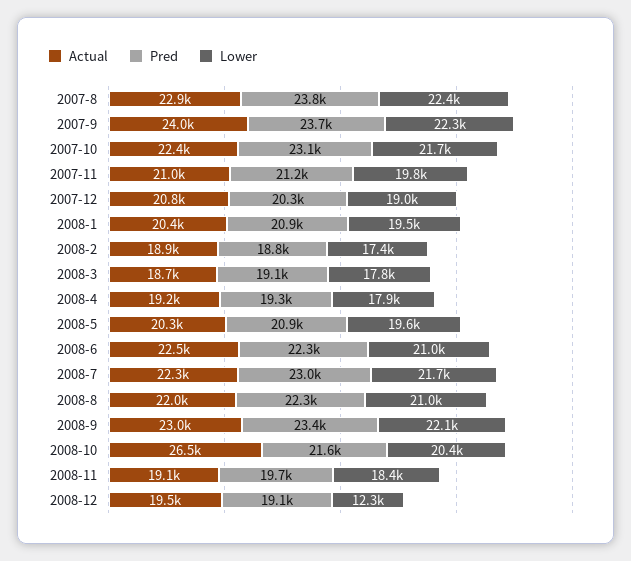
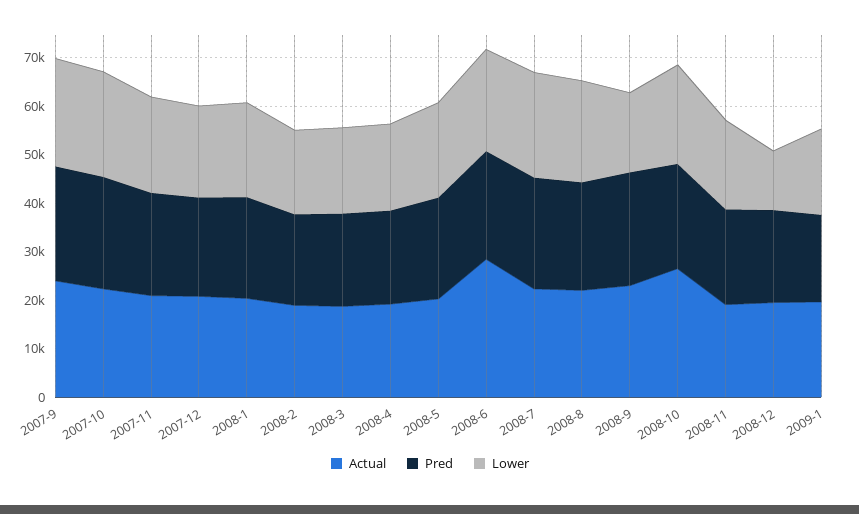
Actual, 2007-8: 22900 -> none
Pred, 2007-8: 23800 -> none
Lower, 2007-8: 22400 -> none
Actual, 2008-6: 22500 -> 28000
Lower, 2008-9: 22100 -> 16000
Actual, 2009-1: none -> 20000
Pred, 2009-1: none -> 18000
Lower, 2009-1: none -> 18000

